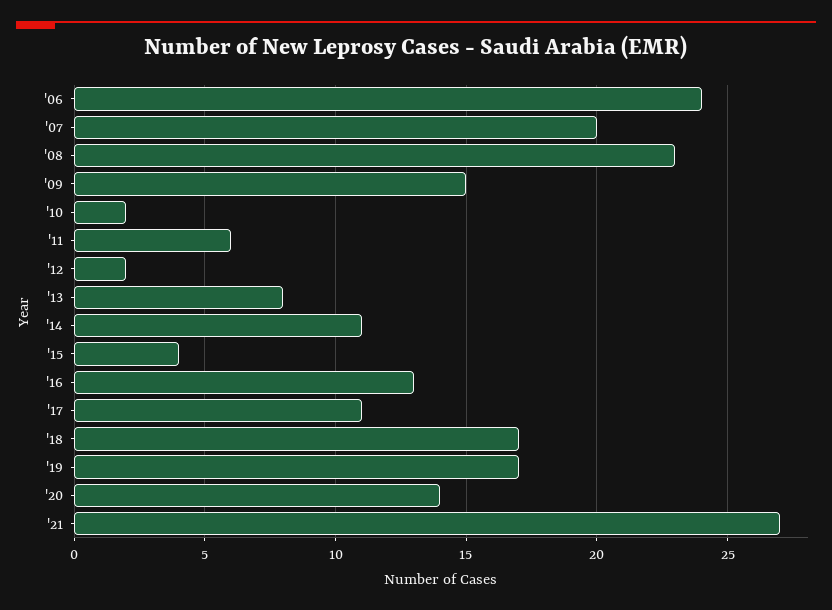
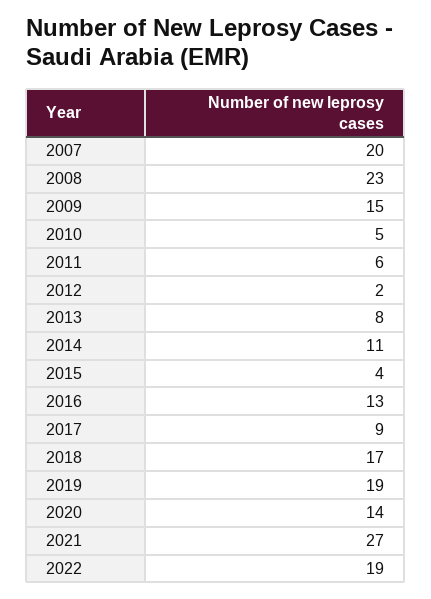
'06: 24 -> none
'10: 2 -> 5
'17: 11 -> 9
'19: 17 -> 19
2022: none -> 19

